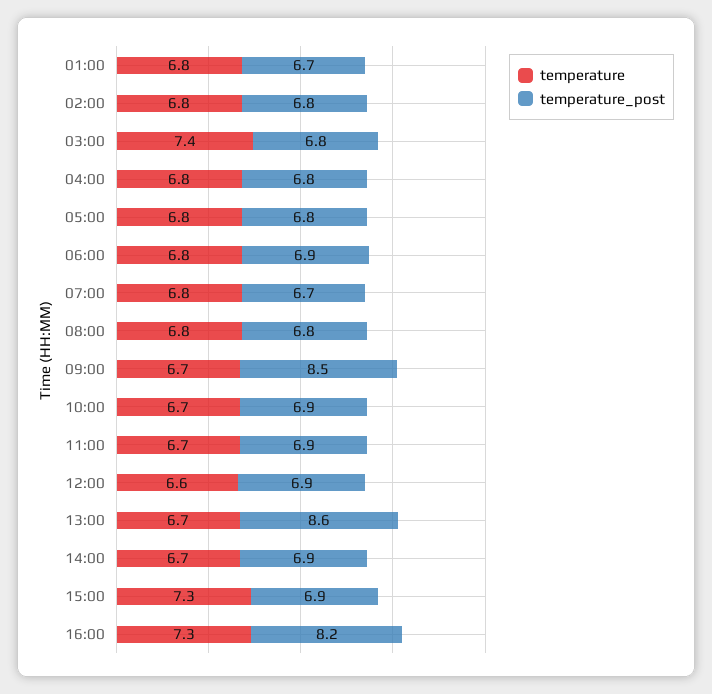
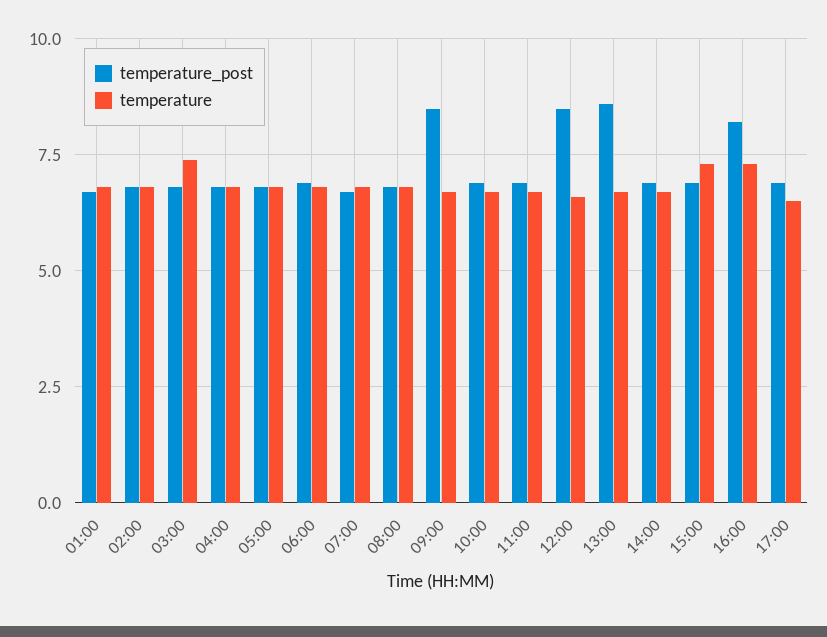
temperature_post, 12:00: 6.9 -> 8.5
temperature_post, 17:00: none -> 7
temperature, 17:00: none -> 6.5

